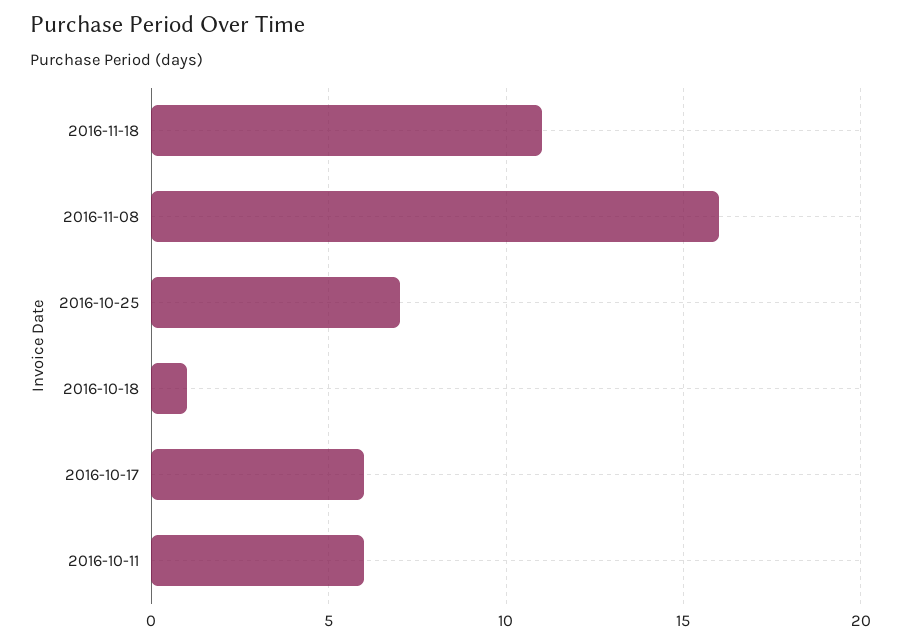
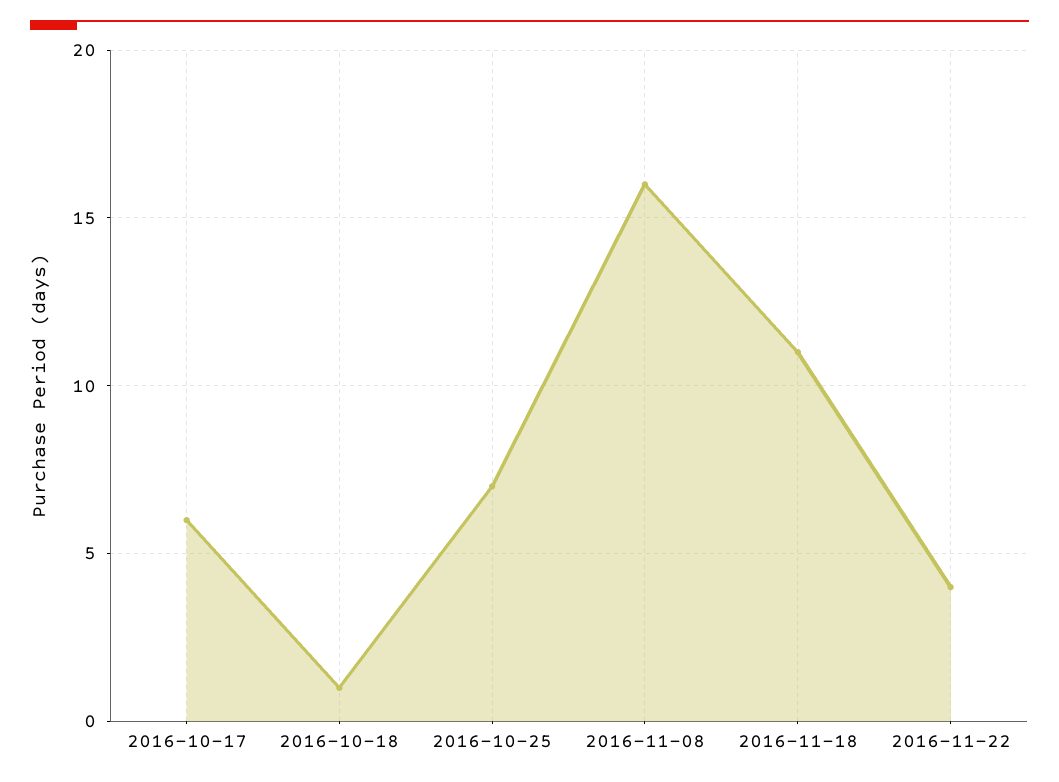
2016-10-11: 6 -> none
2016-11-22: none -> 4

